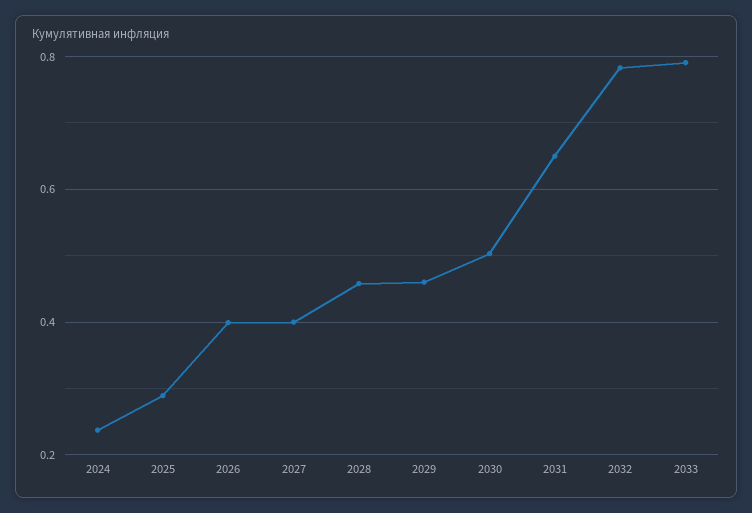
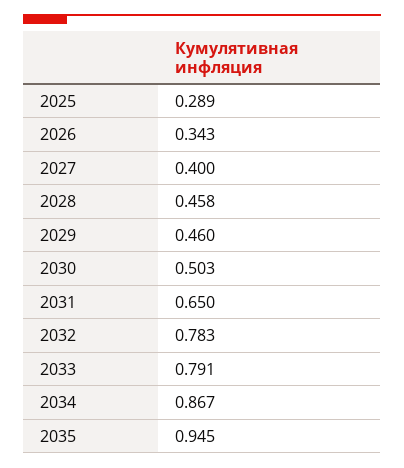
2024: 0.24 -> none
2026: 0.4 -> 0.343
2034: none -> 0.867
2035: none -> 0.945

